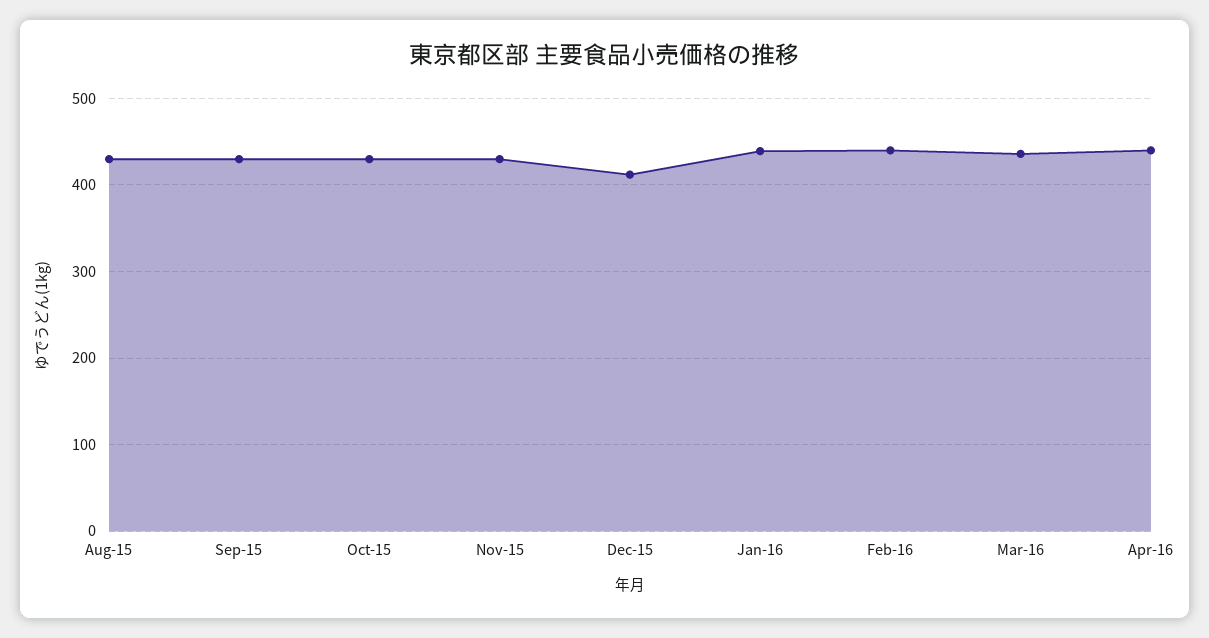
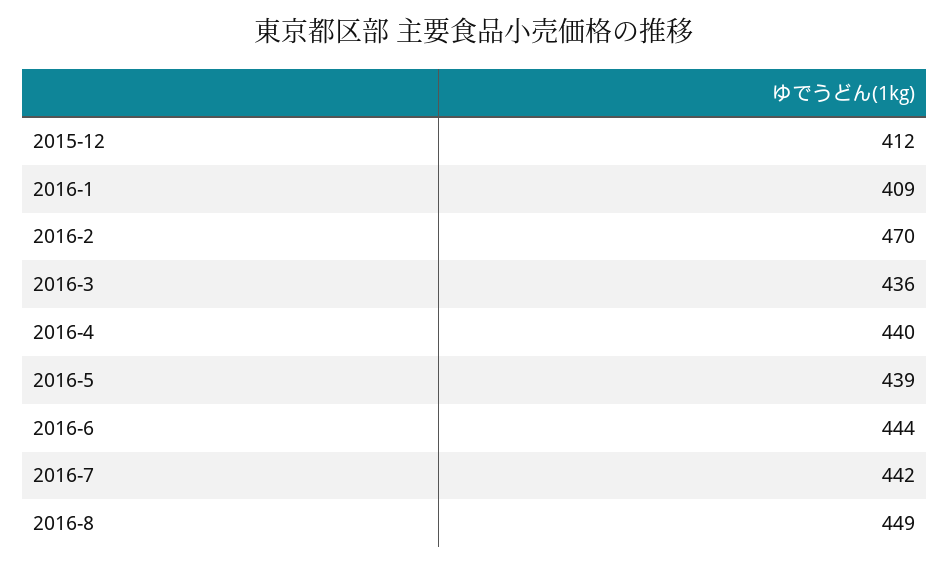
Aug-15: 430 -> none
Sep-15: 430 -> none
Oct-15: 430 -> none
Nov-15: 430 -> none
Jan-16: 440 -> 409
Feb-16: 440 -> 470
2016-5: none -> 439
2016-6: none -> 444
2016-7: none -> 442
2016-8: none -> 449

